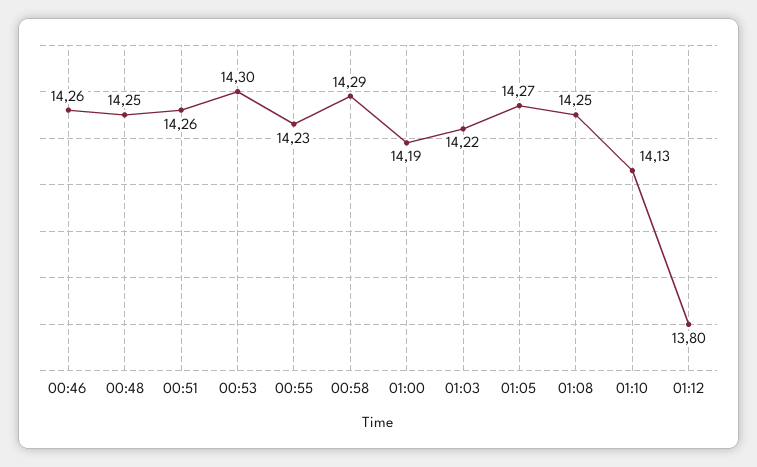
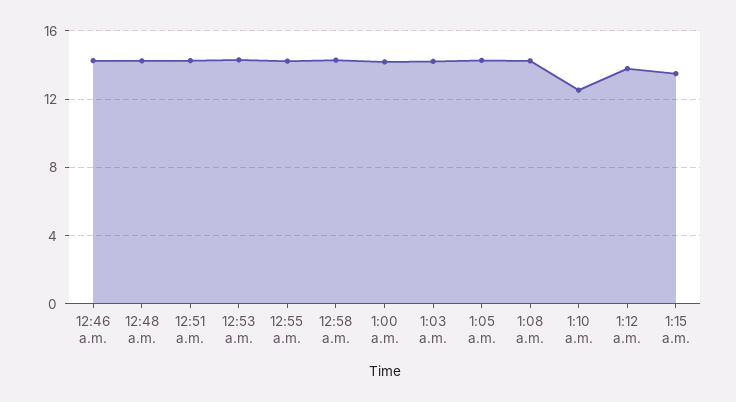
01:10: 14.13 -> 12.5
1:15 a.m.: none -> 13.5

